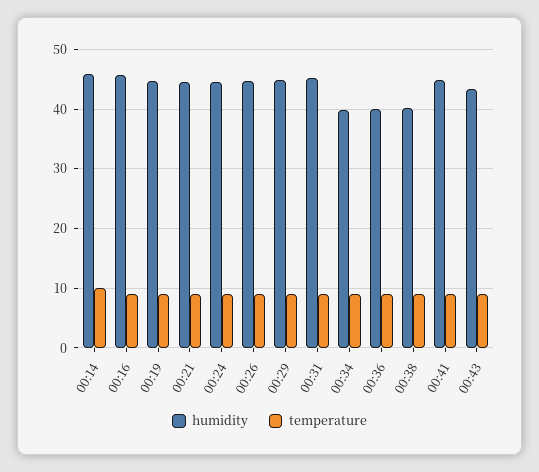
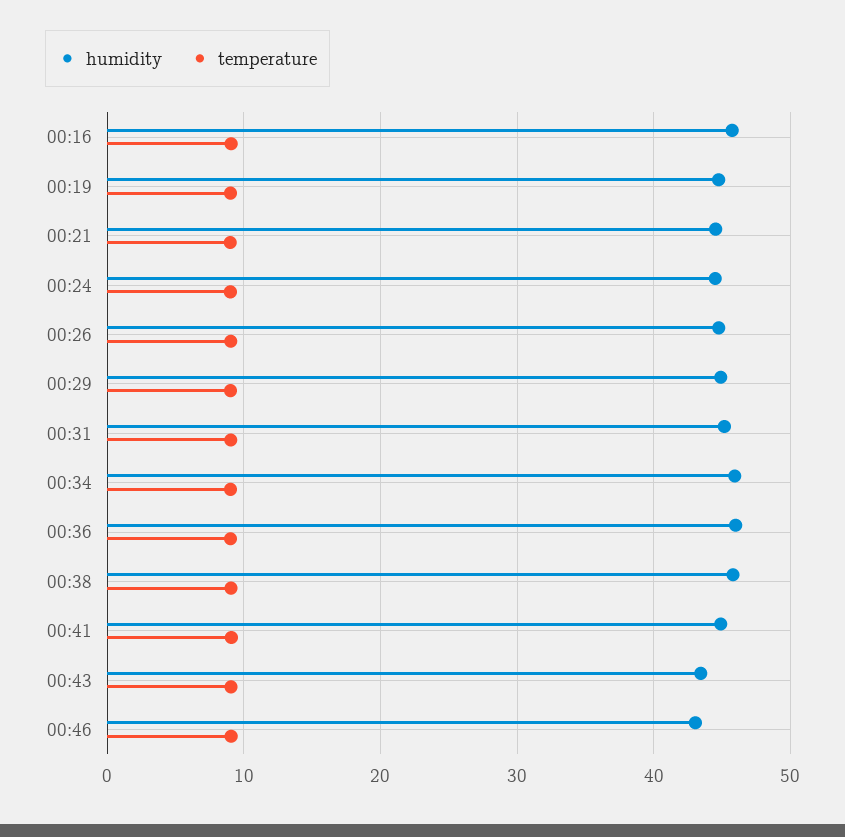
humidity, 00:14: 46 -> none
temperature, 00:14: 10 -> none
humidity, 00:34: 40 -> 46
humidity, 00:36: 40 -> 46
humidity, 00:38: 40 -> 46
humidity, 00:46: none -> 43
temperature, 00:46: none -> 9

